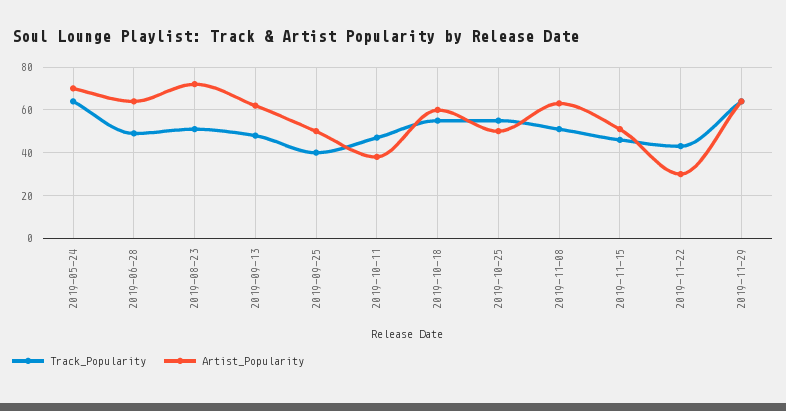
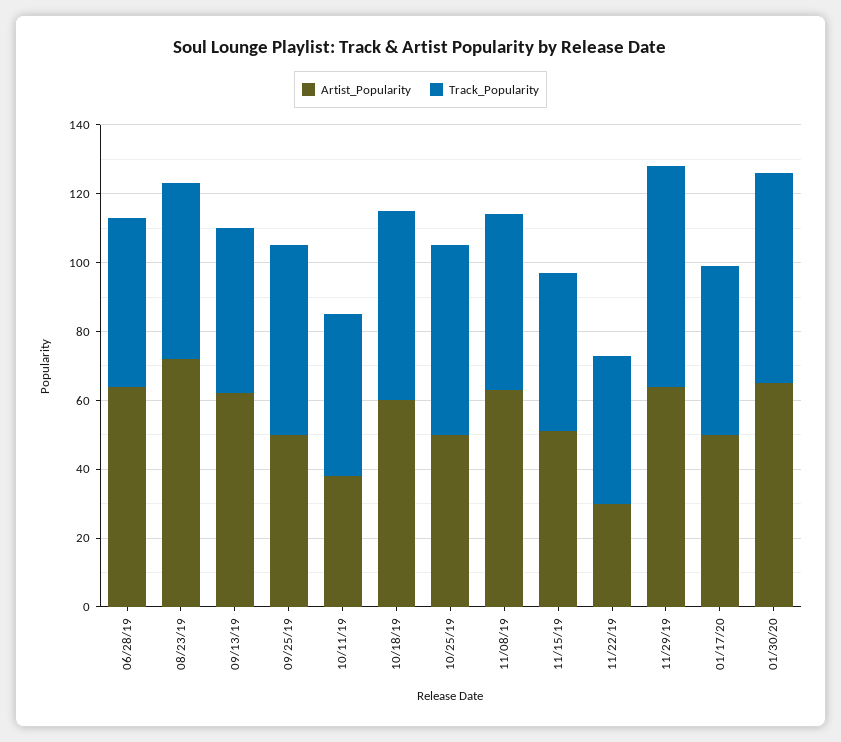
Track_Popularity, 2019-05-24: 65 -> none
Artist_Popularity, 2019-05-24: 70 -> none
Track_Popularity, 2019-09-25: 40 -> 55
Artist_Popularity, 01/17/20: none -> 50
Track_Popularity, 01/17/20: none -> 50
Artist_Popularity, 01/30/20: none -> 65
Track_Popularity, 01/30/20: none -> 60

